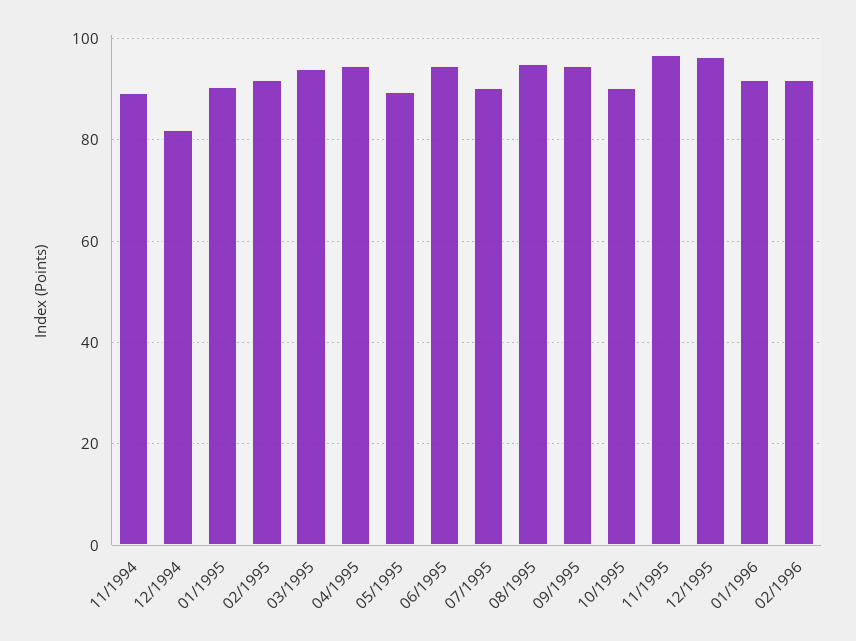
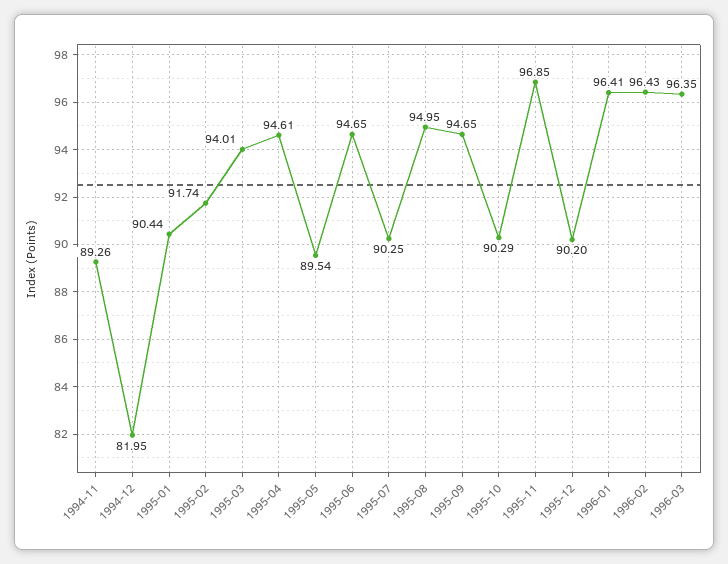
12/1995: 96 -> 90.2
01/1996: 92 -> 96.41
02/1996: 92 -> 96.43
1996-03: none -> 96.35

